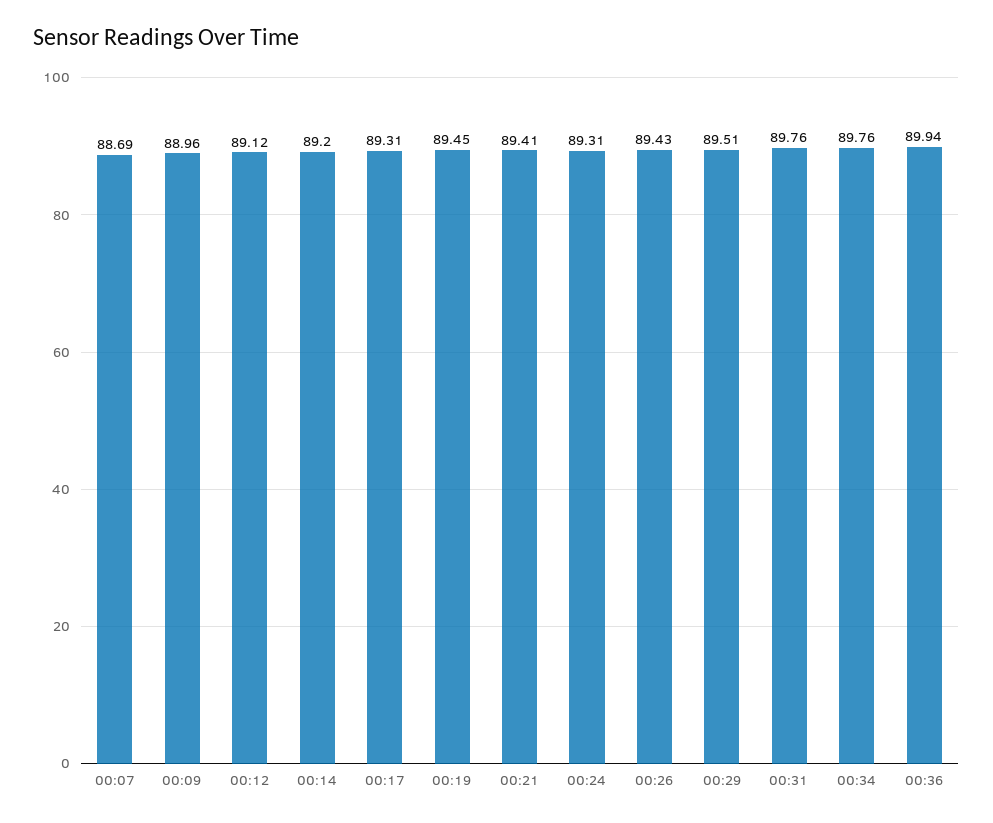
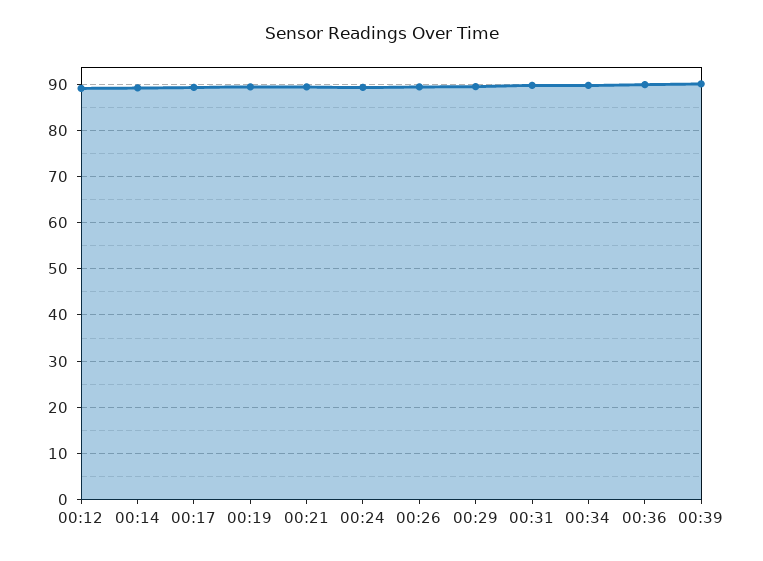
00:07: 88.69 -> none
00:09: 88.96 -> none
00:39: none -> 90

